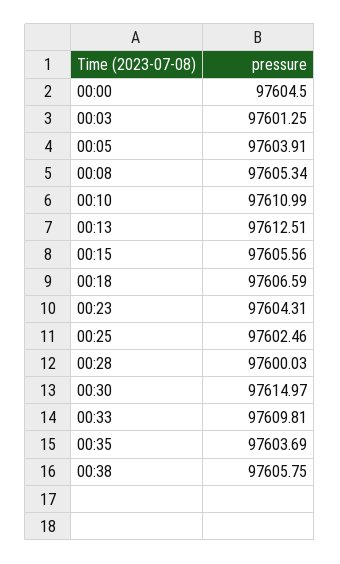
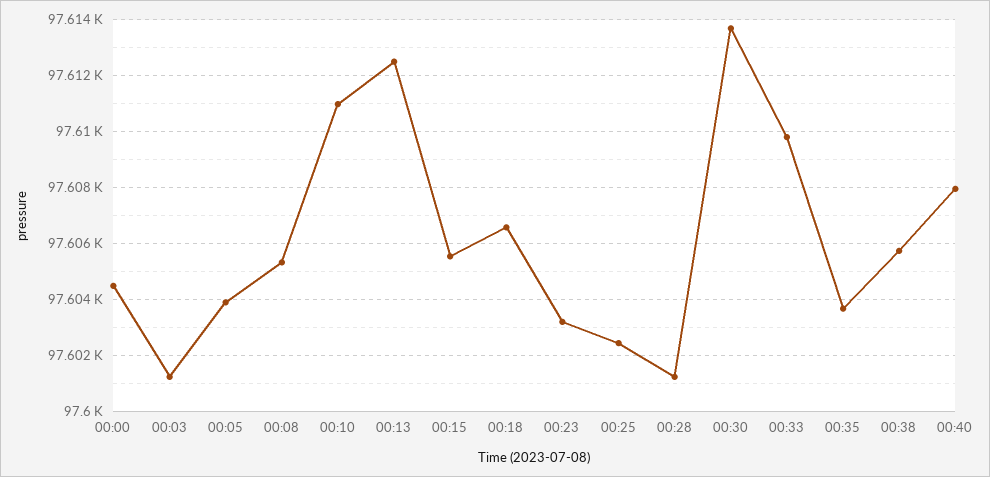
00:23: 97604.31 -> 97603.25
00:28: 97600.03 -> 97601.25
00:30: 97614.97 -> 97613.75
00:40: none -> 97608

